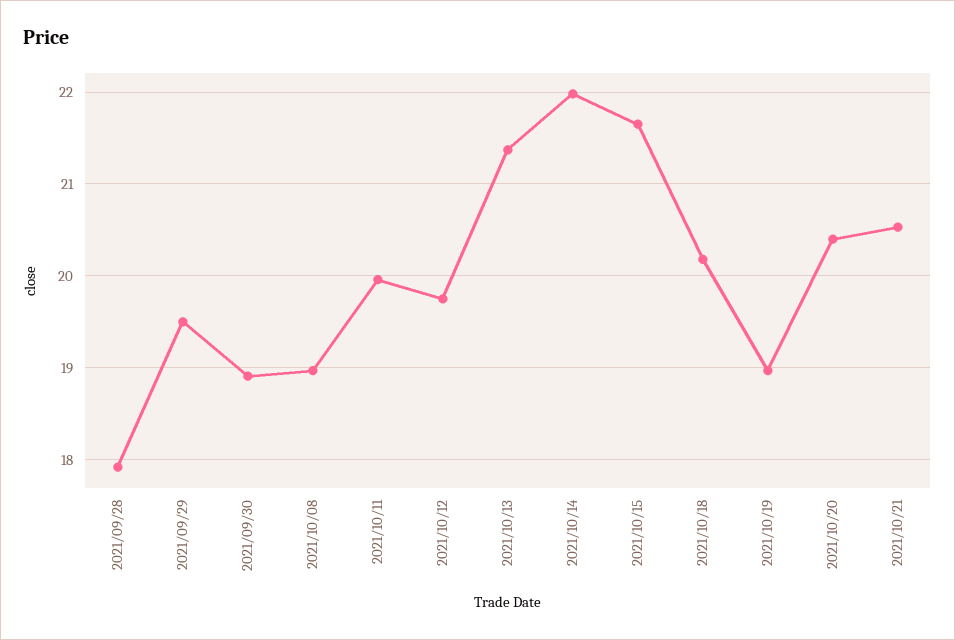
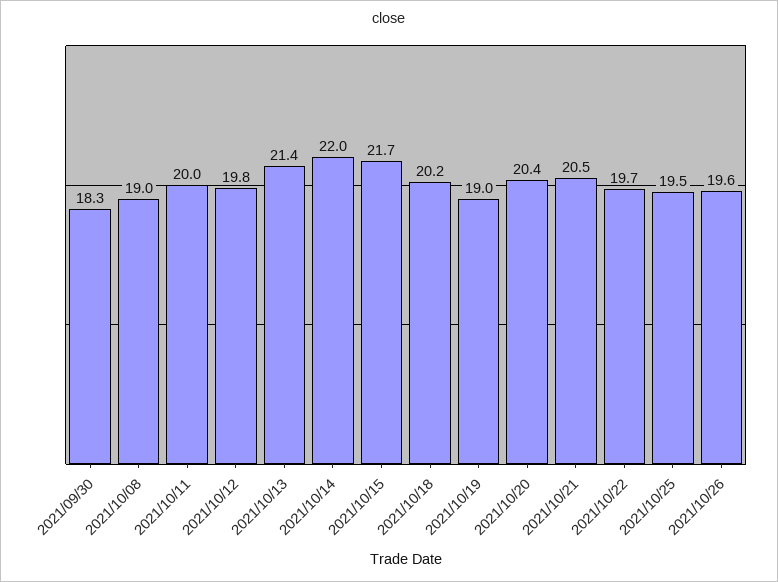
2021/09/28: 17.9 -> none
2021/09/29: 19.5 -> none
2021/09/30: 18.9 -> 18.3
2021/10/22: none -> 19.7
2021/10/25: none -> 19.5
2021/10/26: none -> 19.6

